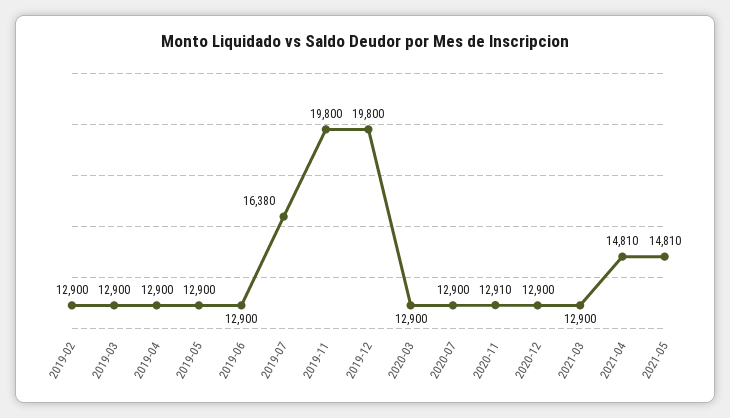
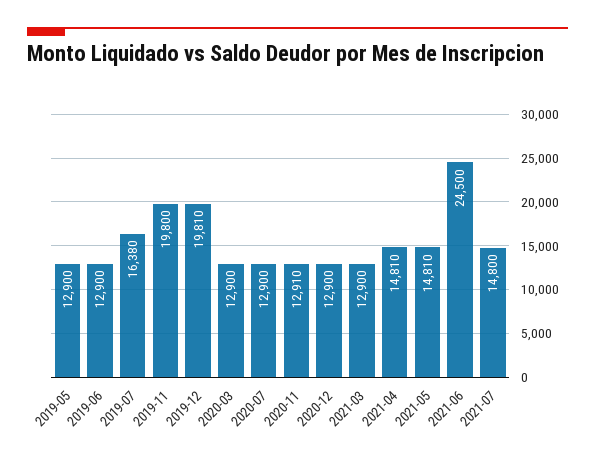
2019-02: 12900 -> none
2019-03: 12900 -> none
2019-04: 12900 -> none
2019-12: 19800 -> 19810
2021-06: none -> 24500
2021-07: none -> 14800

